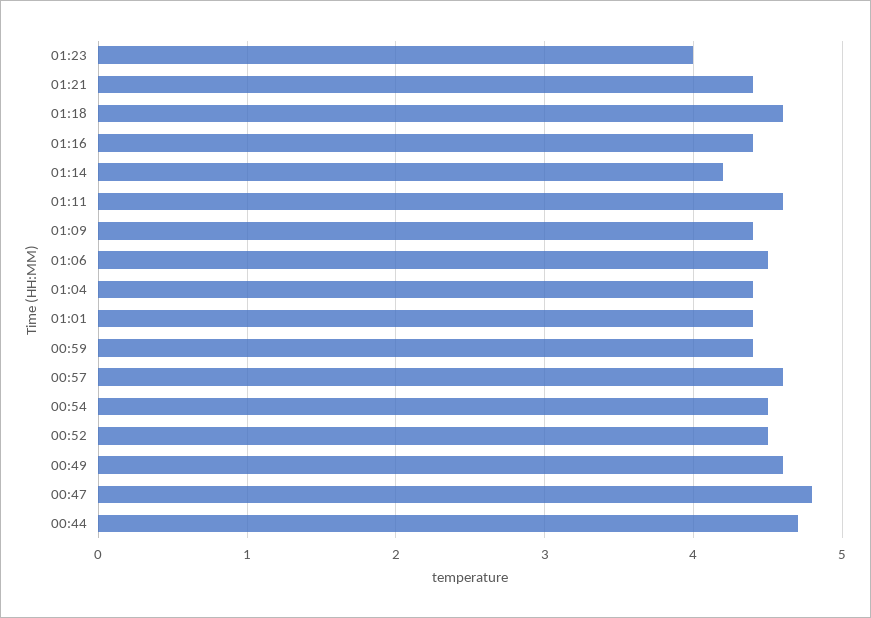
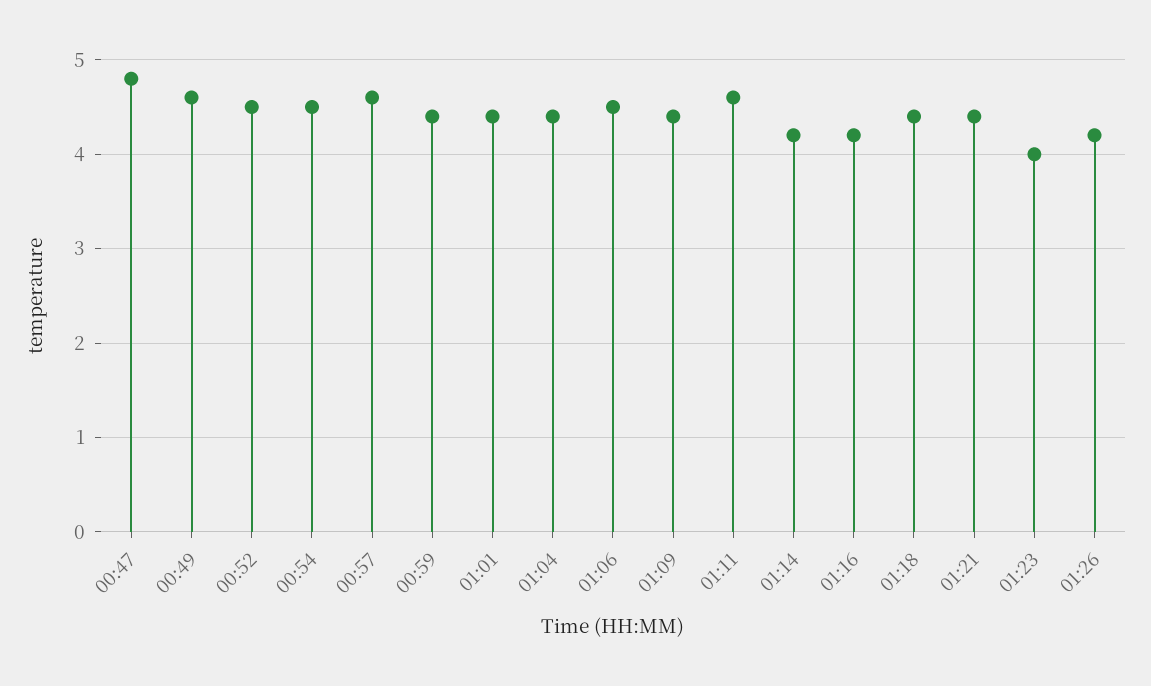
01:18: 4.6 -> 4.4
01:16: 4.4 -> 4.2
00:44: 4.7 -> none
01:26: none -> 4.2

